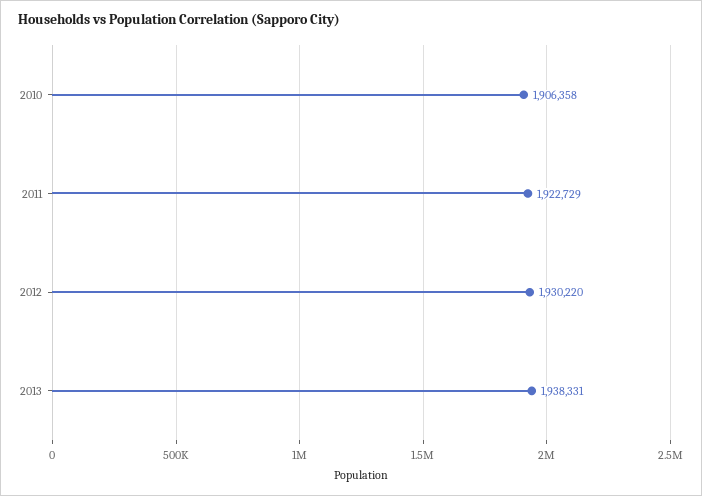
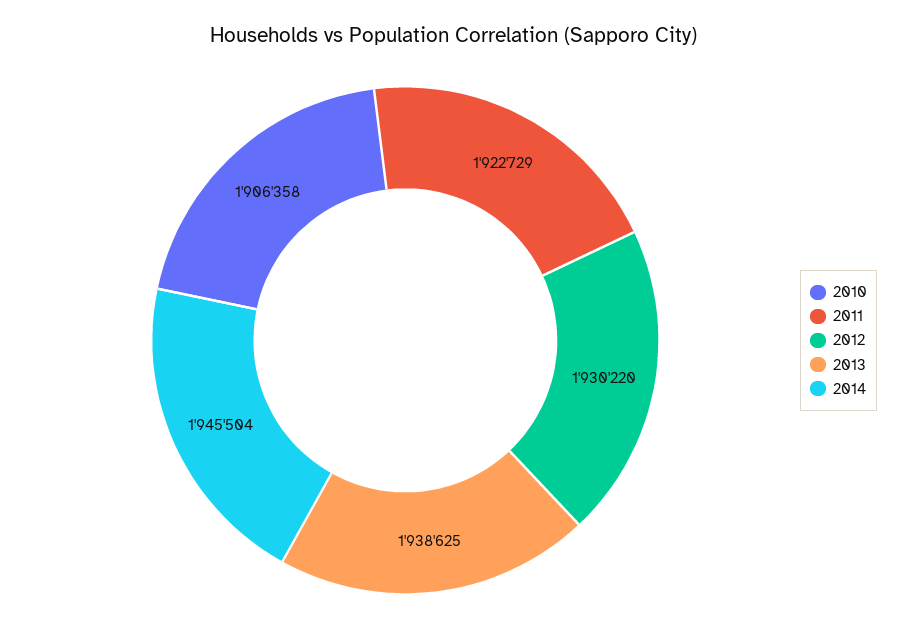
2013: 1938331 -> 1938625
2014: none -> 1945504

